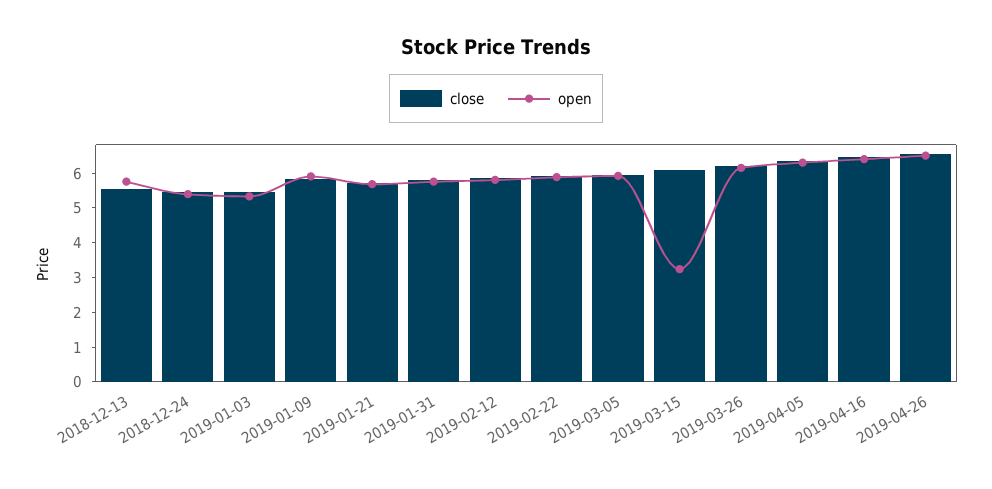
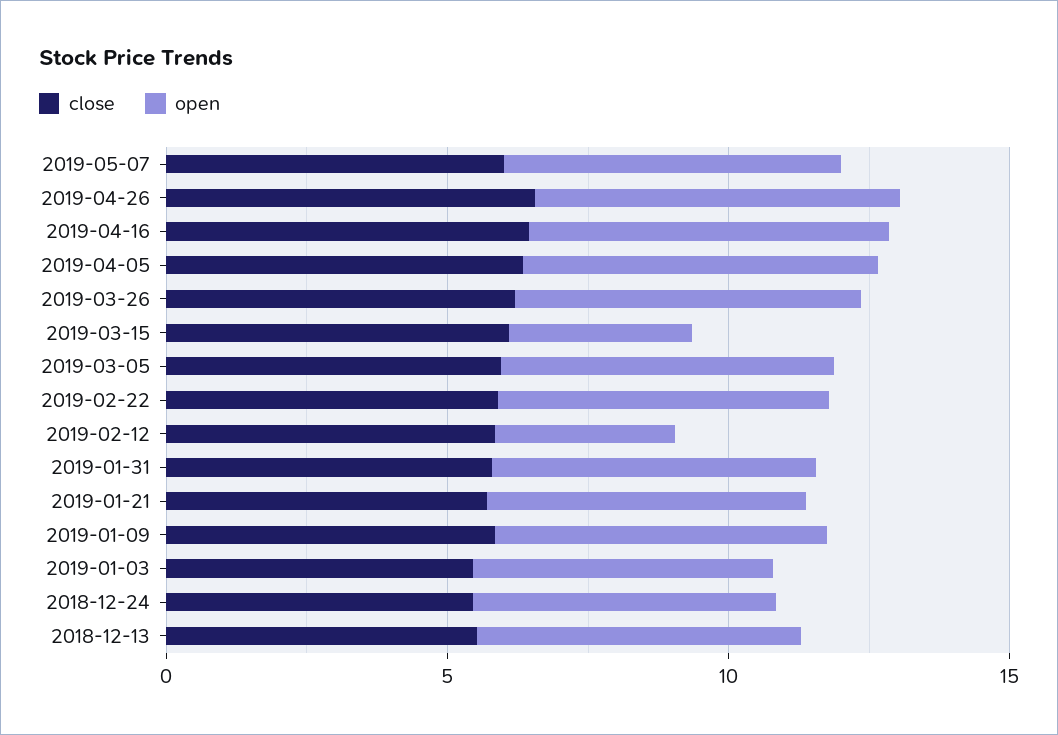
open, 2019-02-12: 5.75 -> 3
close, 2019-05-07: none -> 6
open, 2019-05-07: none -> 6

